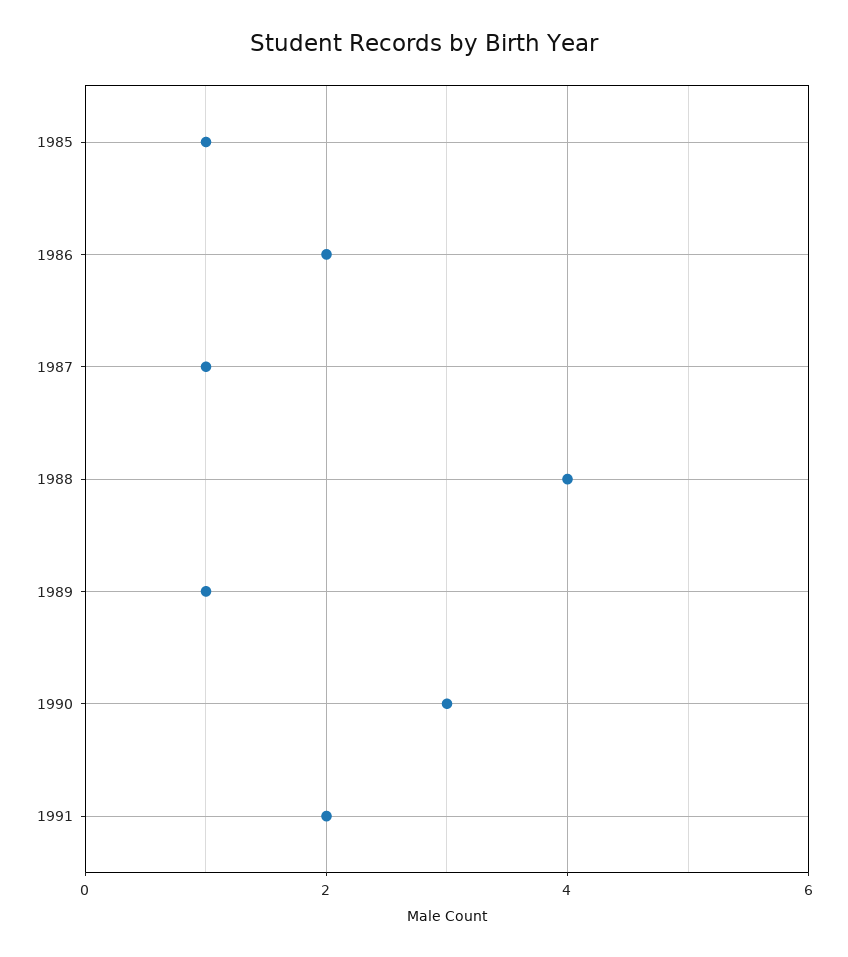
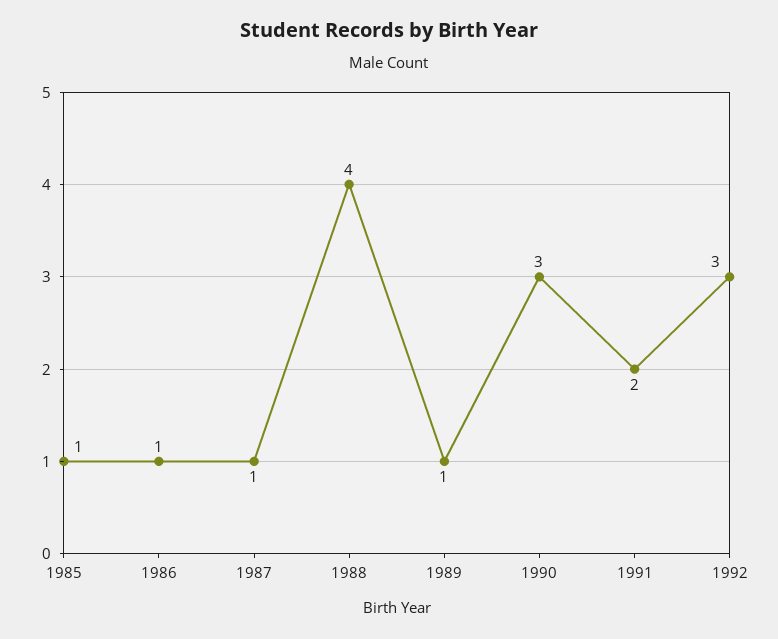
1986: 2 -> 1
1992: none -> 3

